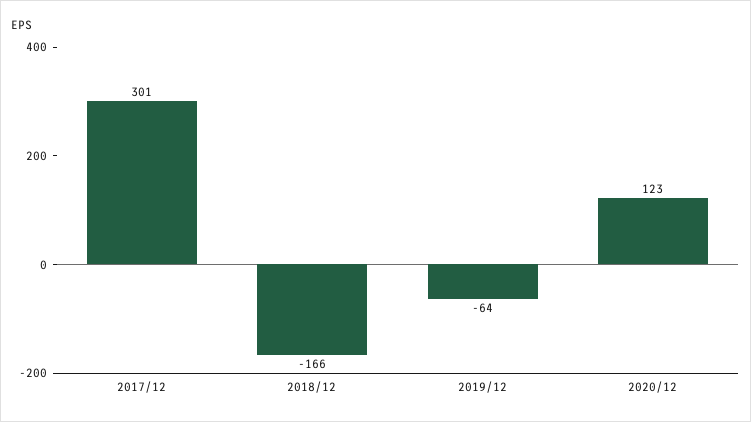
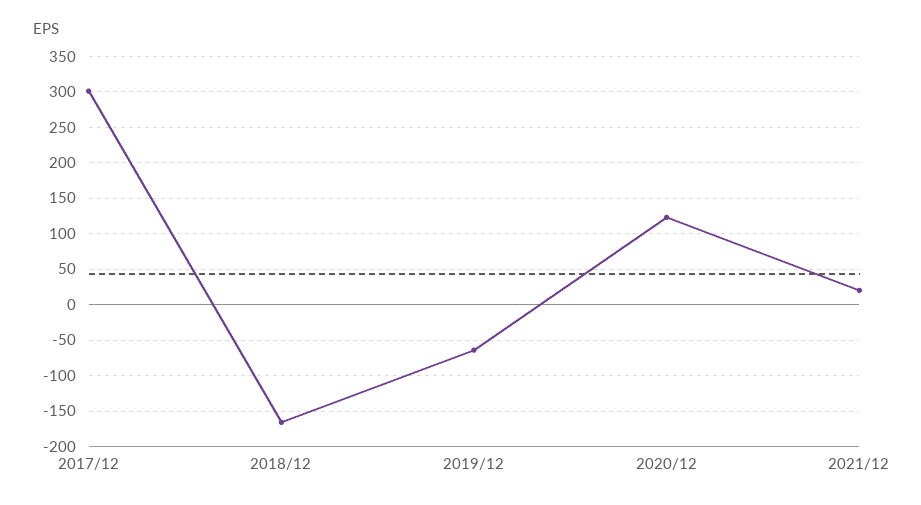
2021/12: none -> 20

